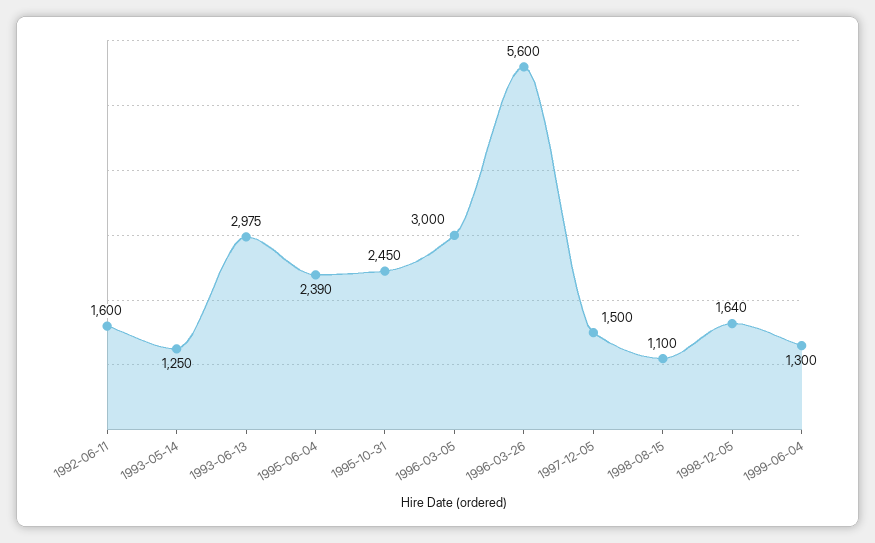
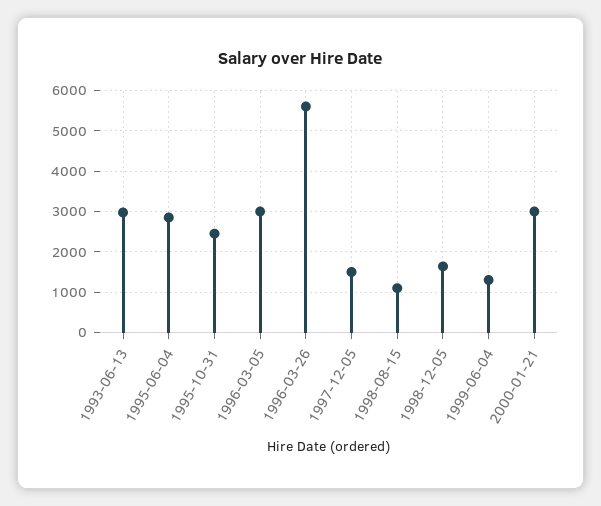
1992-06-11: 1600 -> none
1993-05-14: 1250 -> none
1995-06-04: 2390 -> 2800
2000-01-21: none -> 3000

